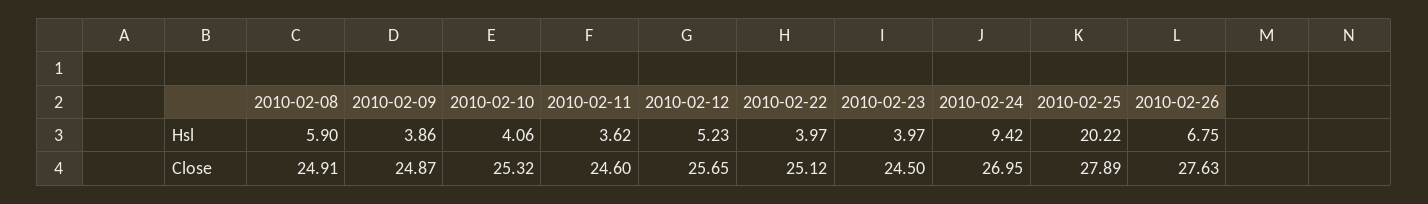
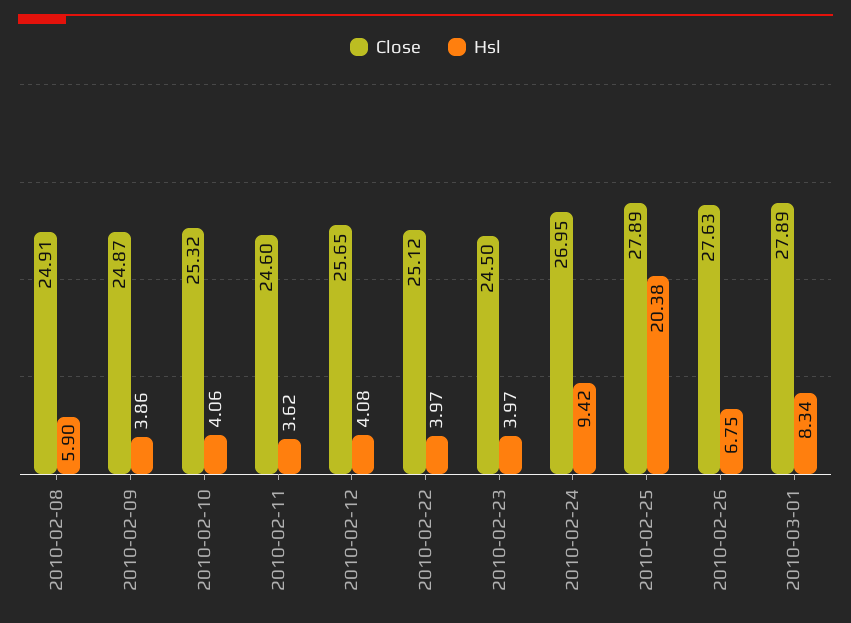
Hsl, 2010-02-12: 5.23 -> 4.08
Hsl, 2010-02-25: 20.22 -> 20.38
Close, 2010-03-01: none -> 27.89
Hsl, 2010-03-01: none -> 8.34

